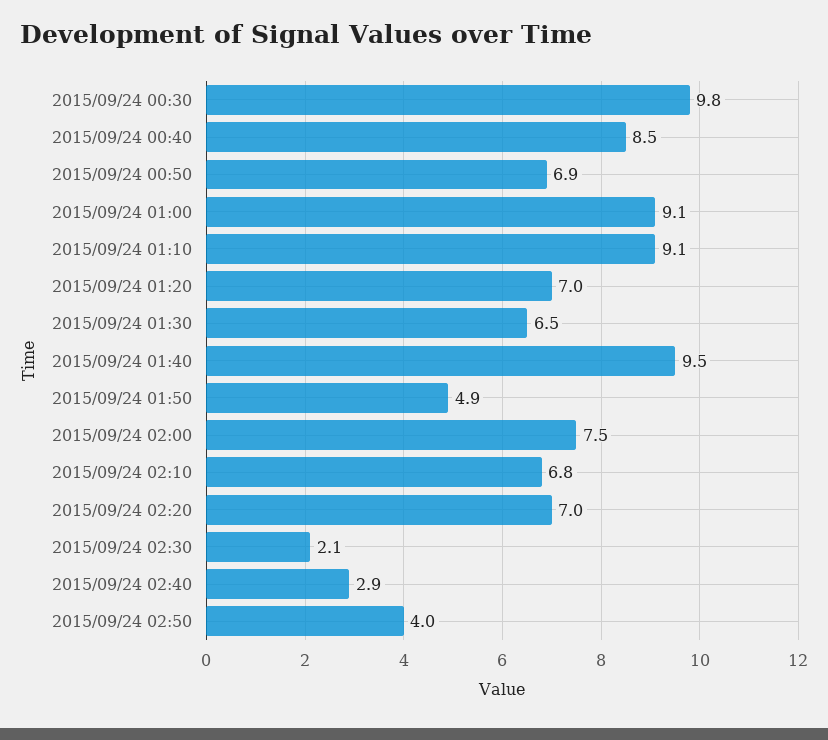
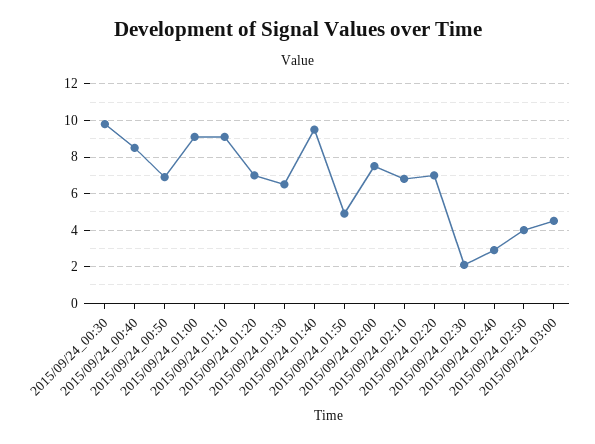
2015/09/24_03:00: none -> 4.5

